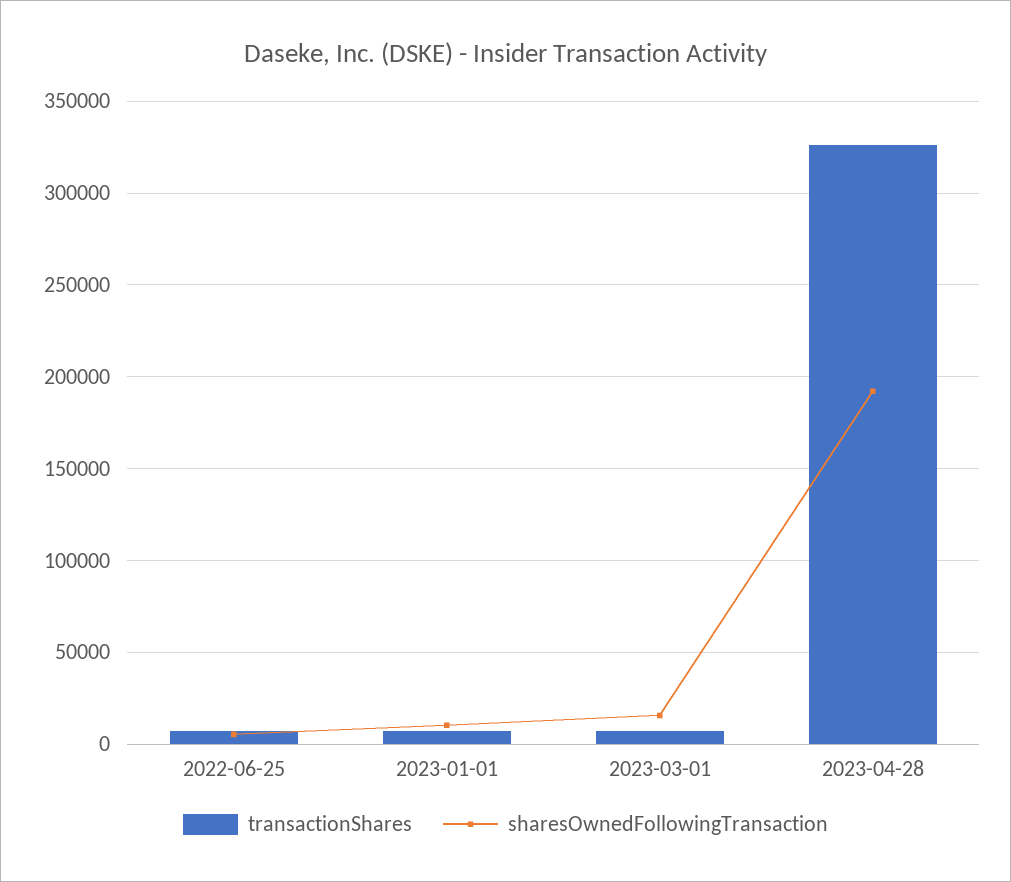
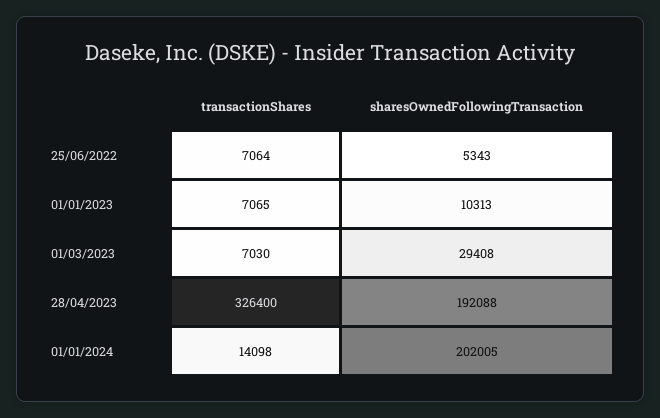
sharesOwnedFollowingTransaction, 2023-03-01: 15000 -> 29408
transactionShares, 01/01/2024: none -> 14098
sharesOwnedFollowingTransaction, 01/01/2024: none -> 202005

